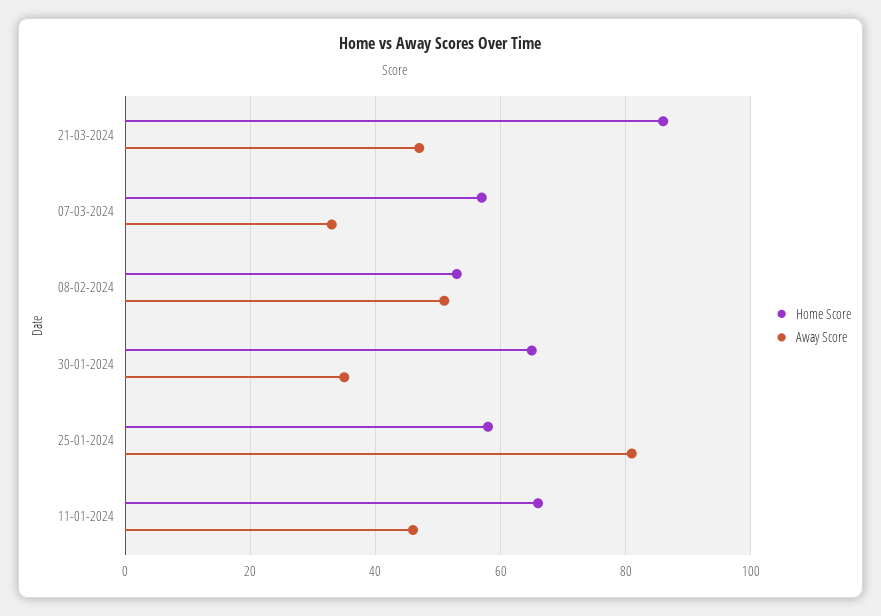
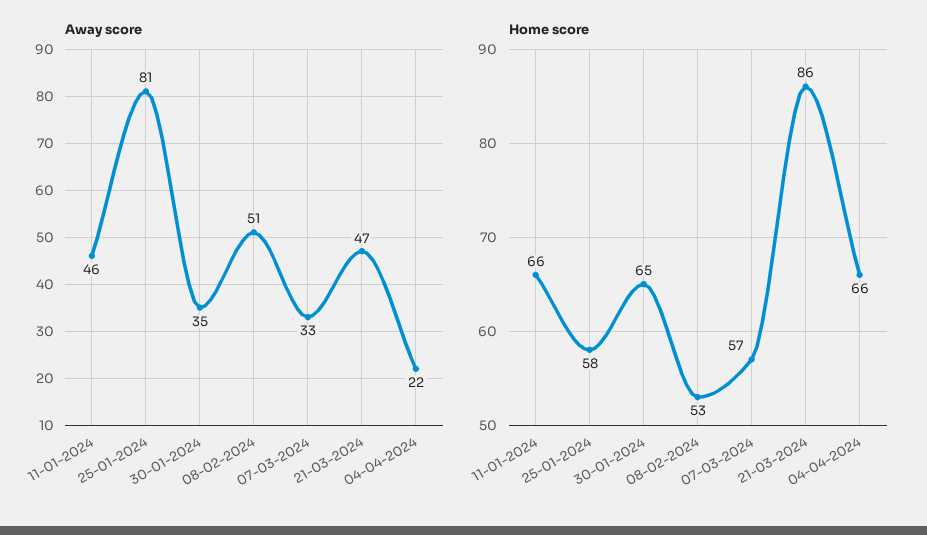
Away Score, 04-04-2024: none -> 22
Home Score, 04-04-2024: none -> 66

